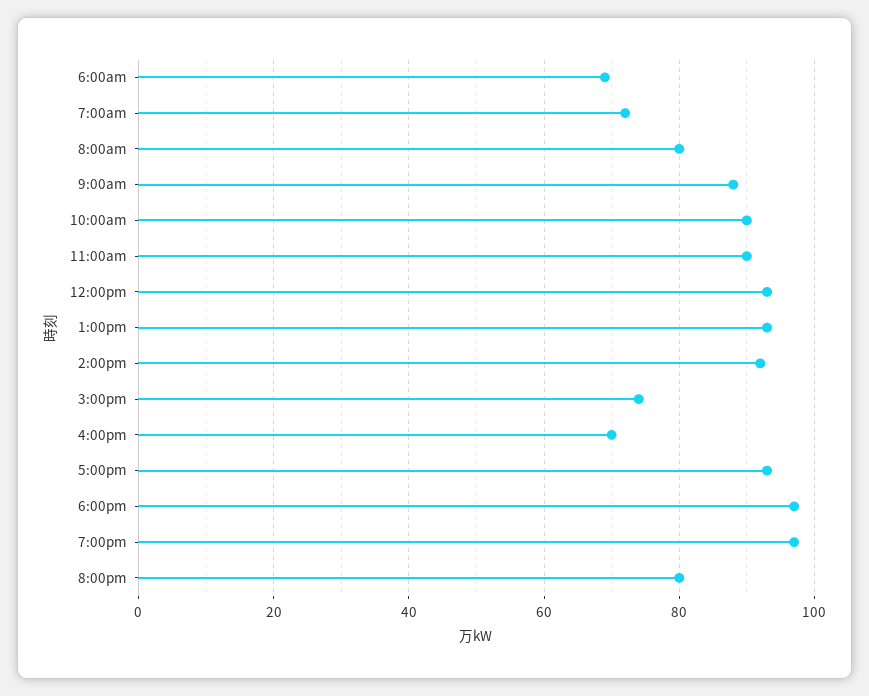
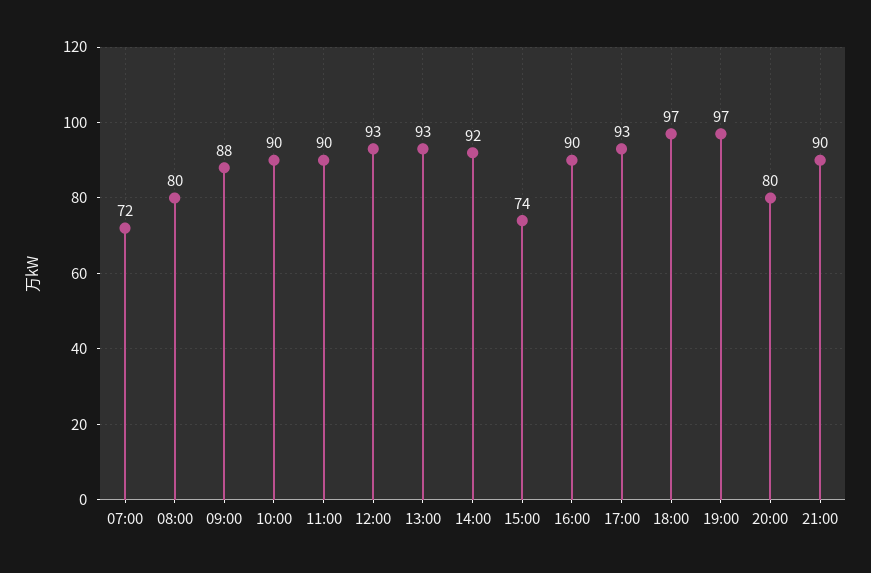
6:00am: 70 -> none
4:00pm: 70 -> 90
21:00: none -> 90

